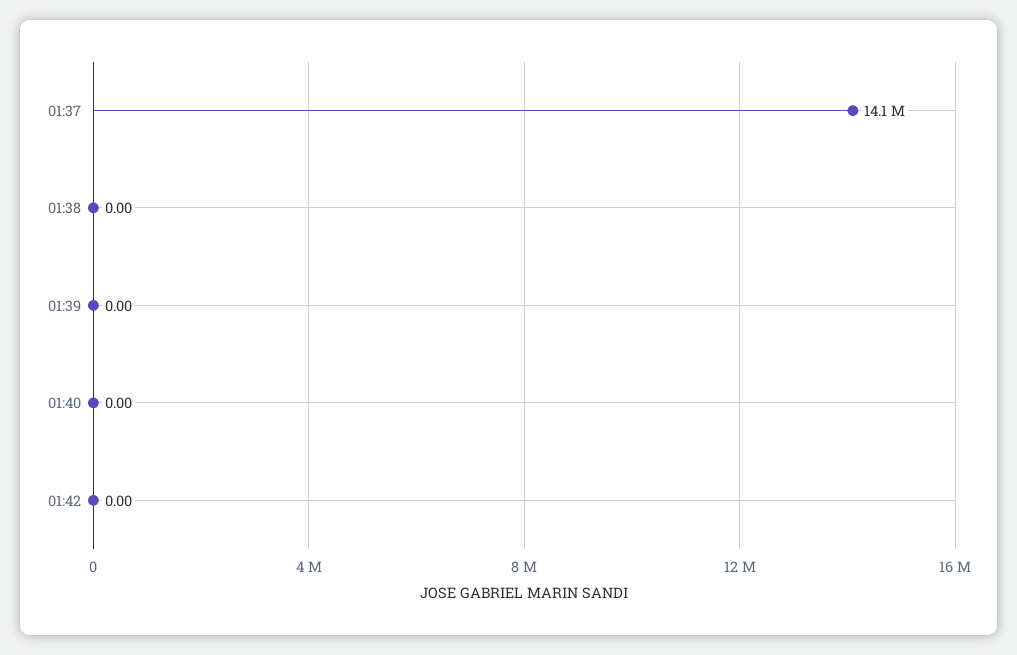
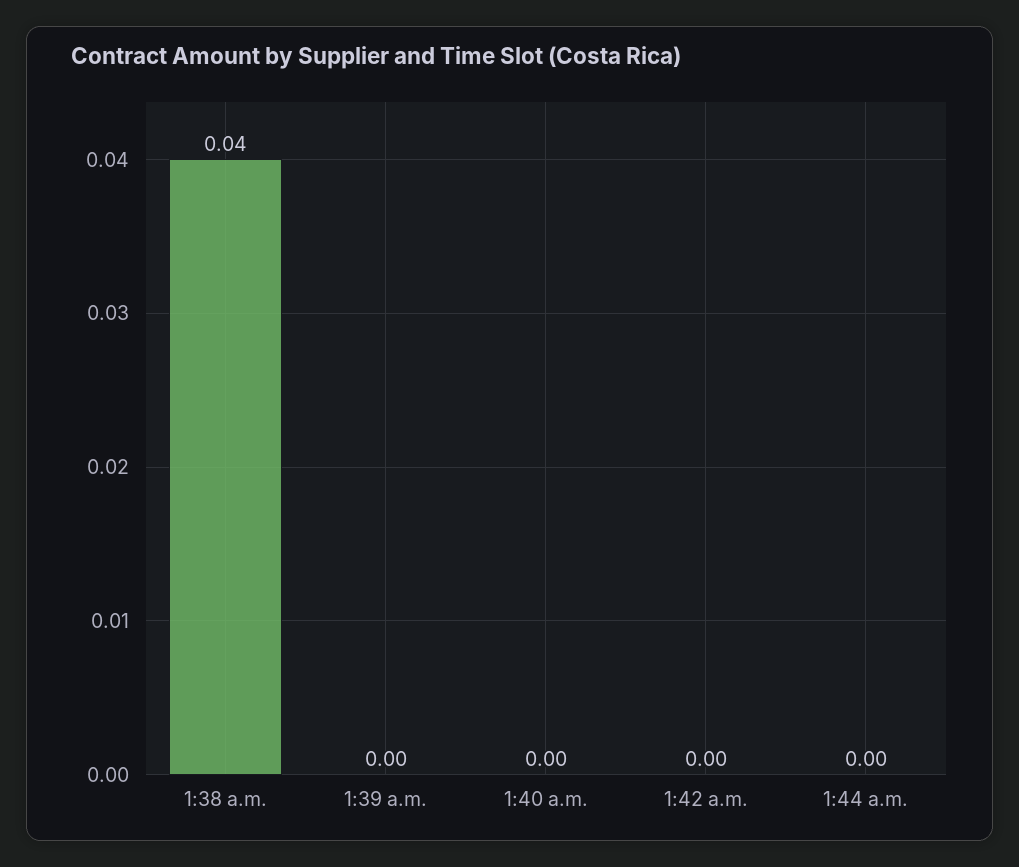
01:37: 14100000 -> none
01:38: 0 -> 0.04
1:44 a.m.: none -> 0

